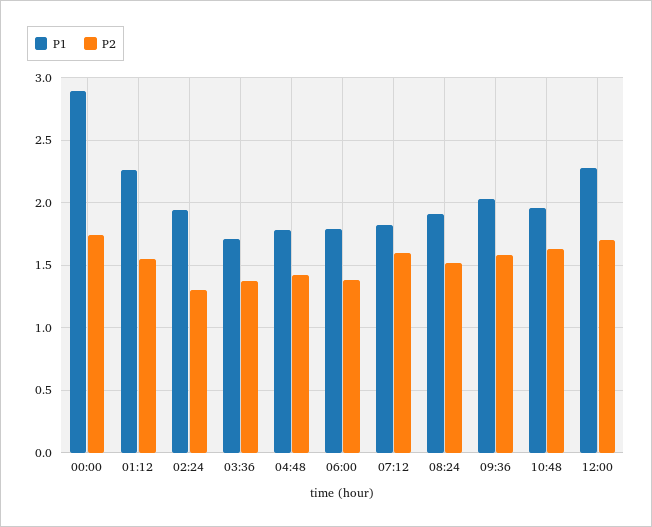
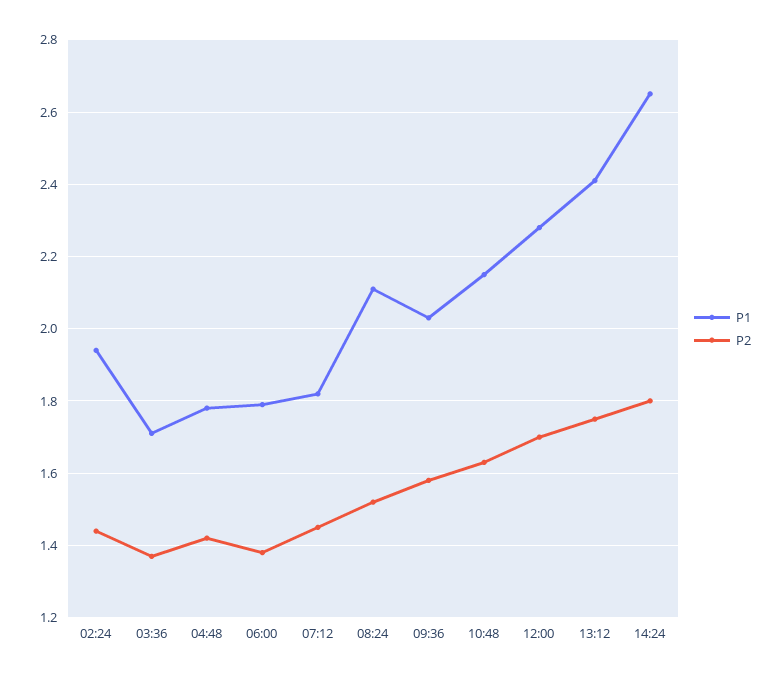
P1, 00:00: 2.9 -> none
P2, 00:00: 1.75 -> none
P1, 01:12: 2.25 -> none
P2, 01:12: 1.55 -> none
P2, 02:24: 1.3 -> 1.45
P2, 07:12: 1.6 -> 1.45
P1, 08:24: 1.9 -> 2.1
P1, 10:48: 1.95 -> 2.15
P1, 13:12: none -> 2.4
P2, 13:12: none -> 1.75
P1, 14:24: none -> 2.65
P2, 14:24: none -> 1.8

